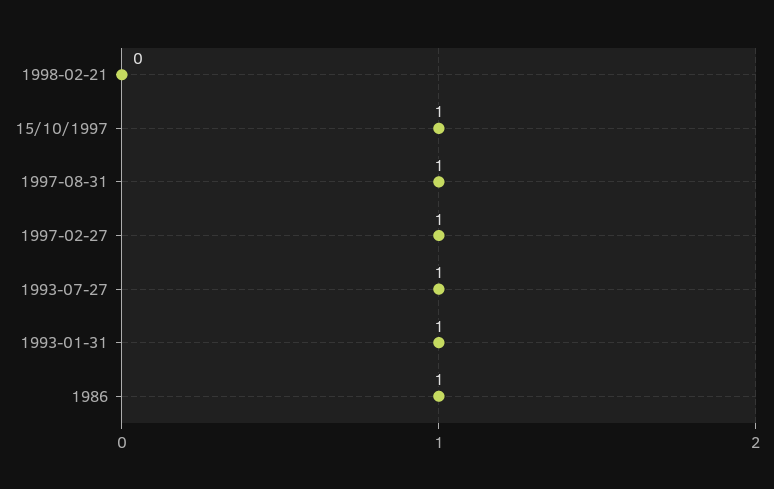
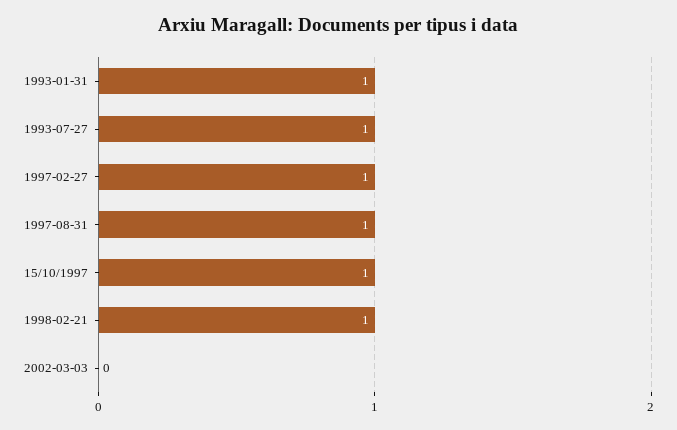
1998-02-21: 0 -> 1
1986: 1 -> none
2002-03-03: none -> 0

